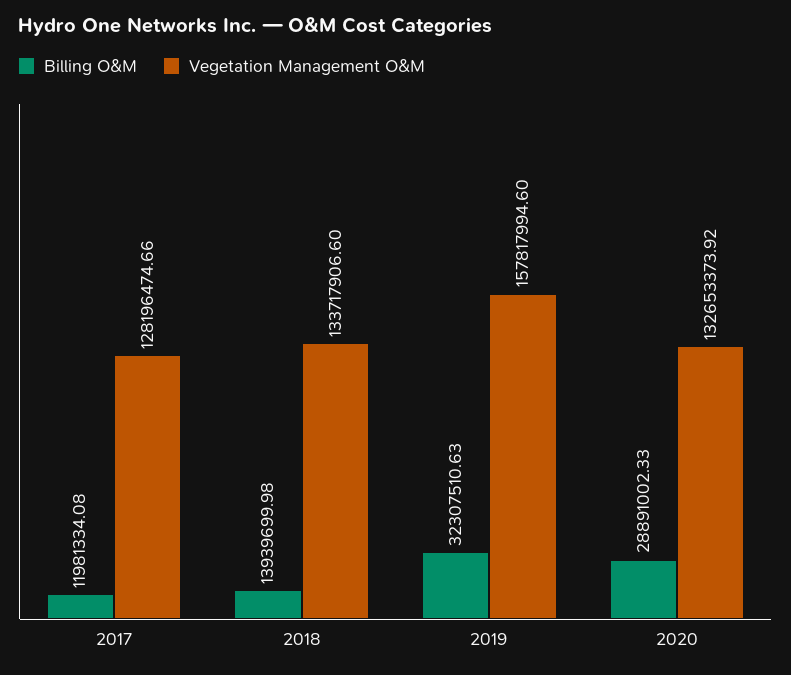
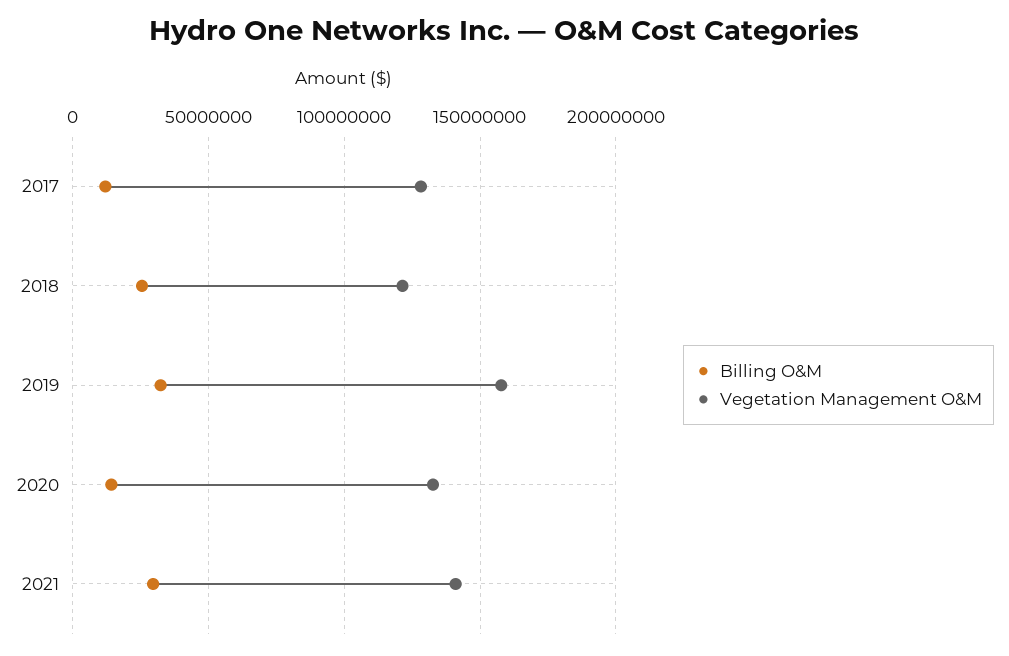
Billing O&M, 2018: 13939699.98 -> 25000000
Vegetation Management O&M, 2018: 133717906.6 -> 120000000
Billing O&M, 2020: 28891002.33 -> 15000000
Billing O&M, 2021: none -> 30000000
Vegetation Management O&M, 2021: none -> 140000000

